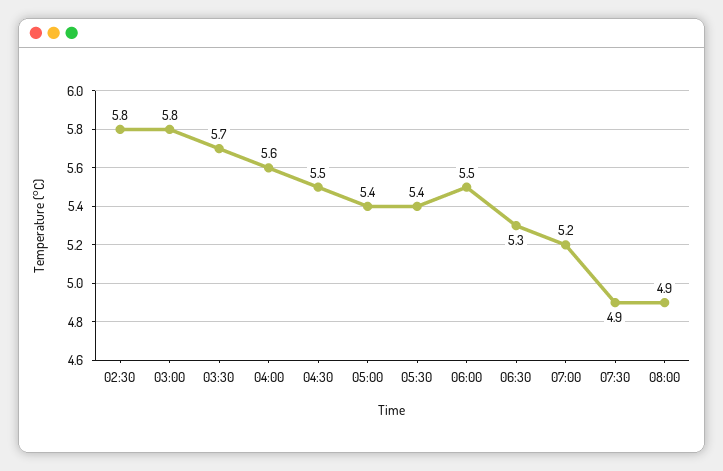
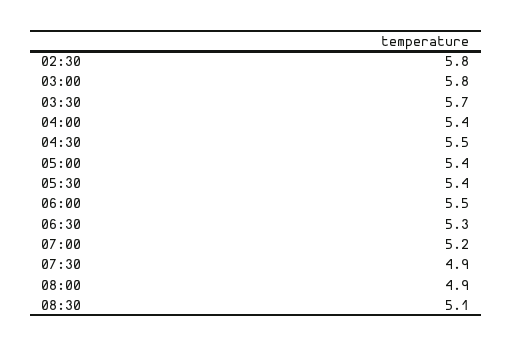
04:00: 5.6 -> 5.4
08:30: none -> 5.1

